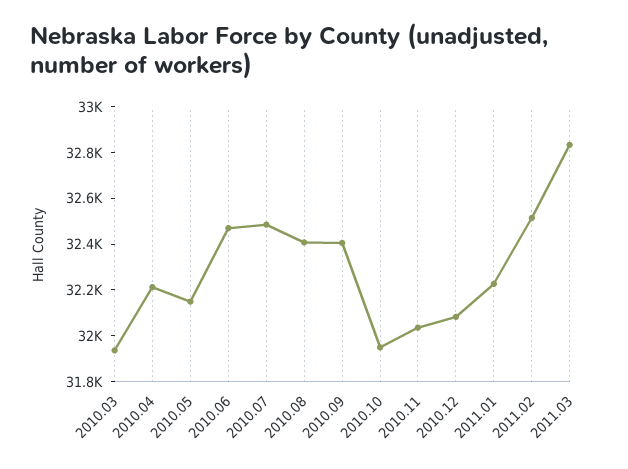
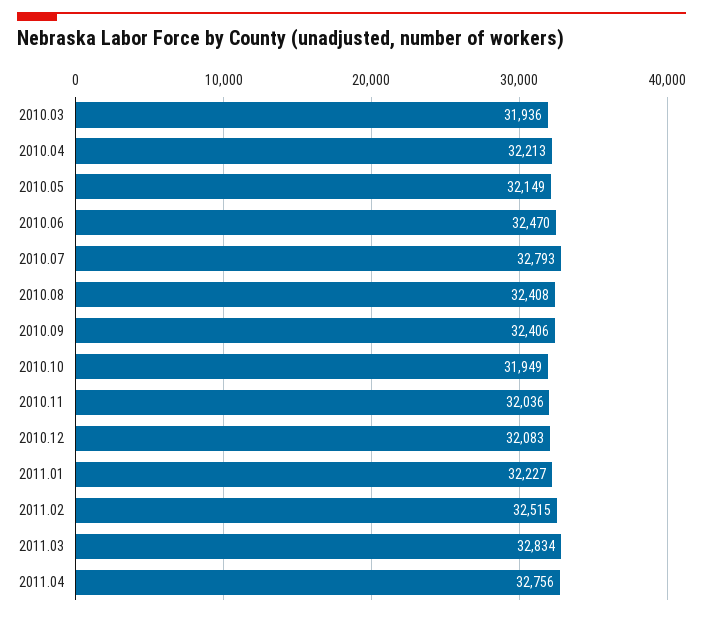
2010.07: 32500 -> 32793
2011.04: none -> 32756

